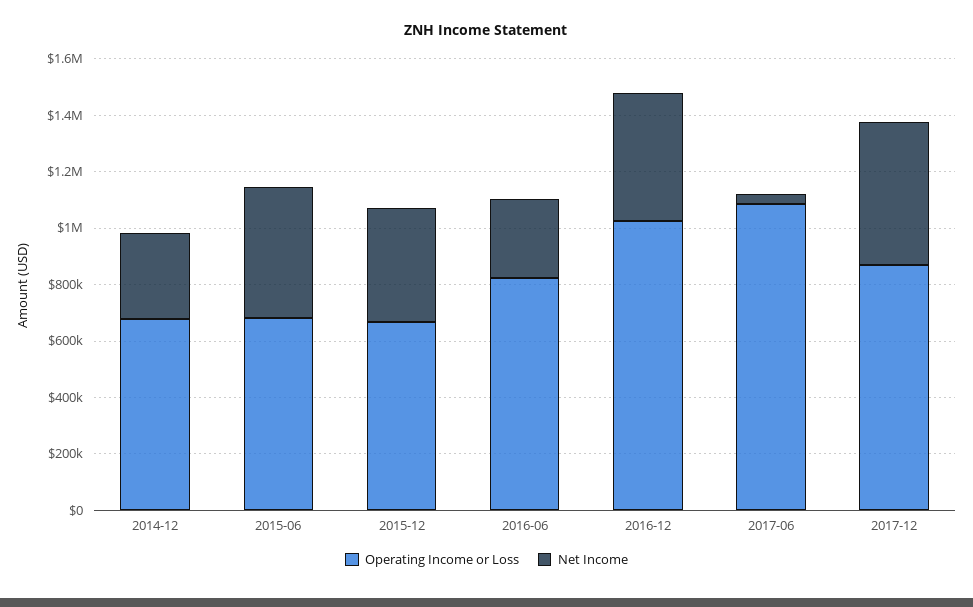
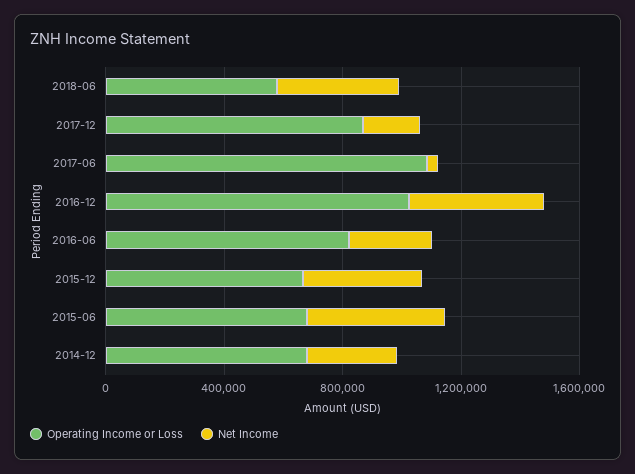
Net Income, 2017-12: 500000 -> 200000
Operating Income or Loss, 2018-06: none -> 600000
Net Income, 2018-06: none -> 400000

